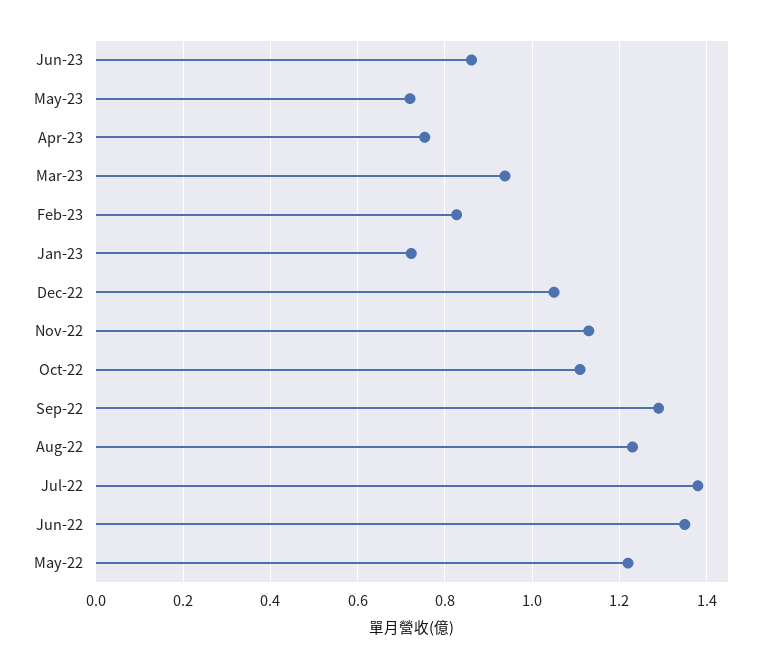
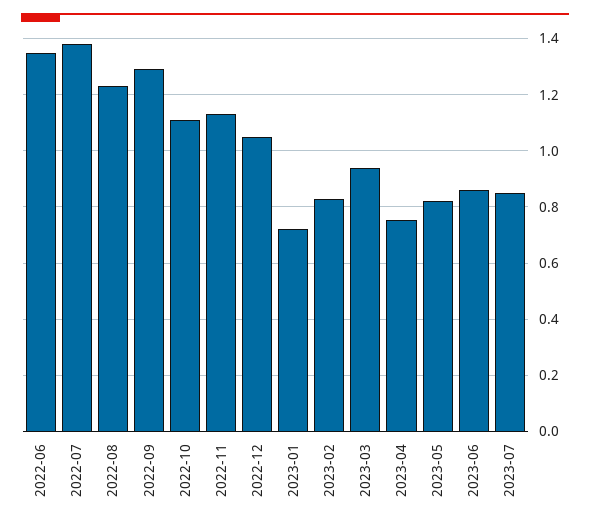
May-23: 0.72 -> 0.825
May-22: 1.22 -> none
2023-07: none -> 0.85

